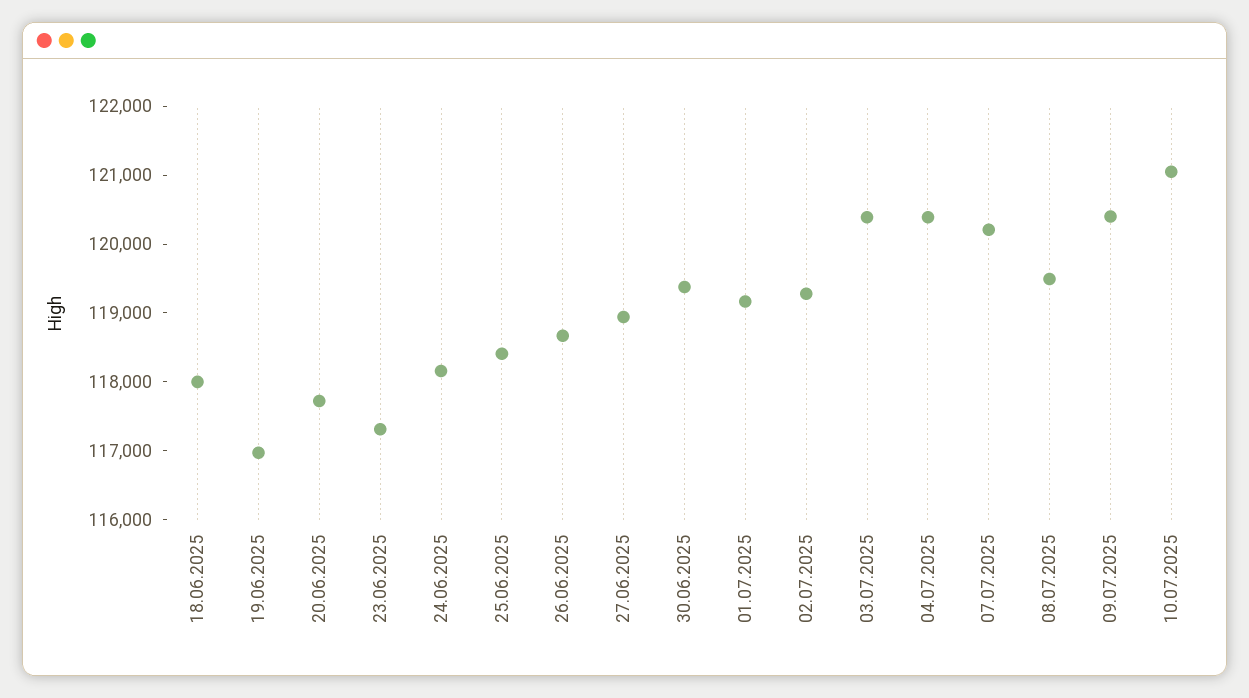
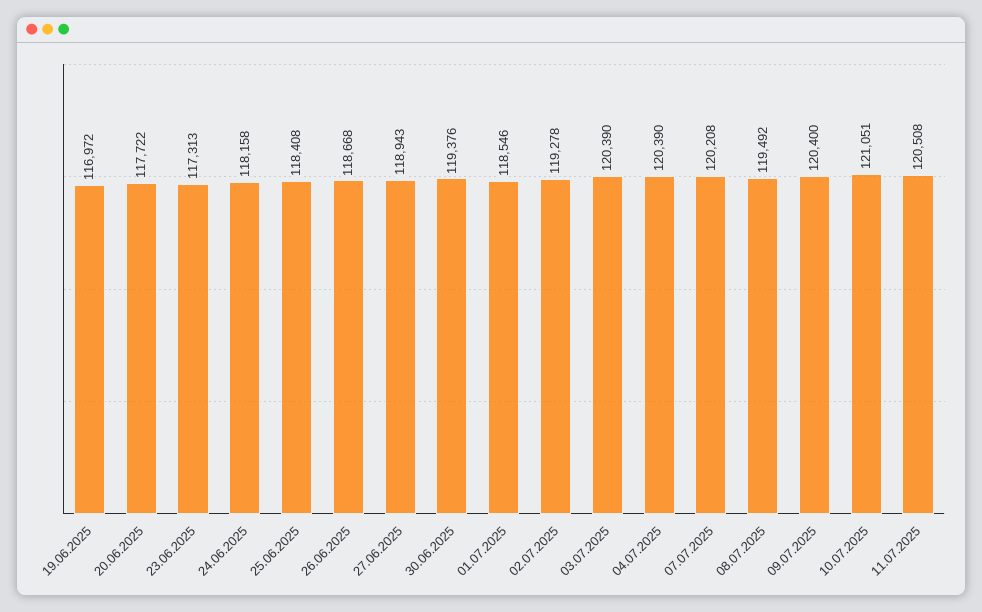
18.06.2025: 118000 -> none
01.07.2025: 119200 -> 118546
11.07.2025: none -> 120508

